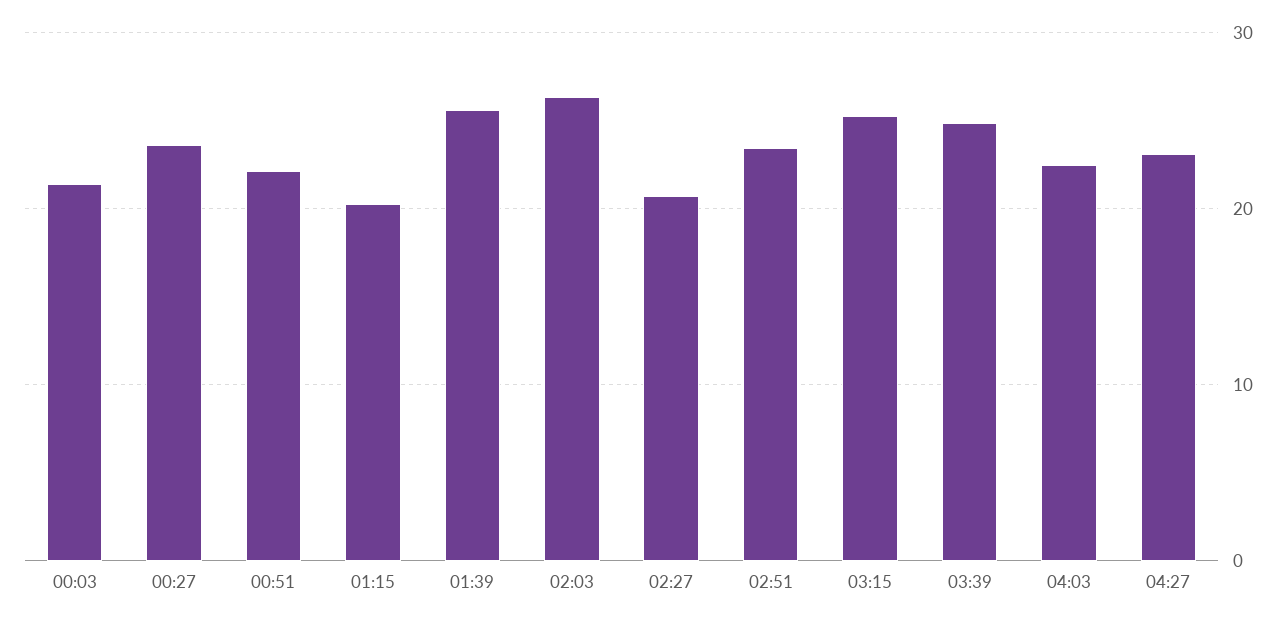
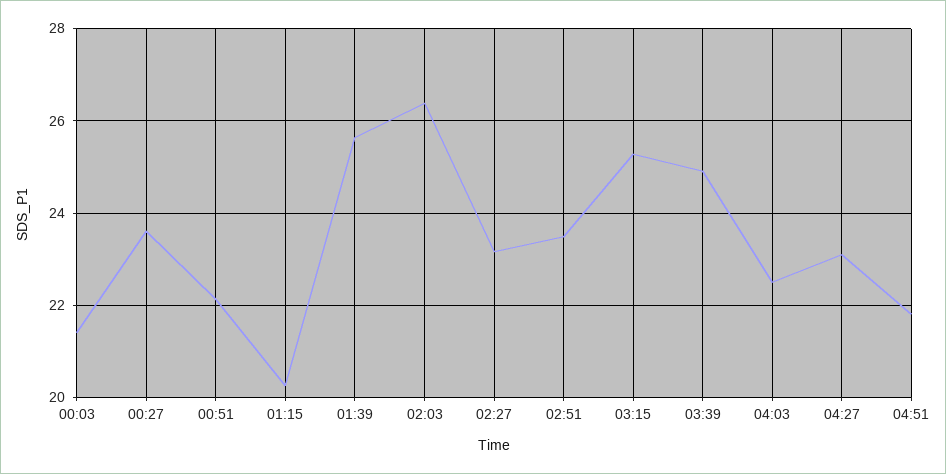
02:27: 21 -> 23.2
04:51: none -> 21.8

